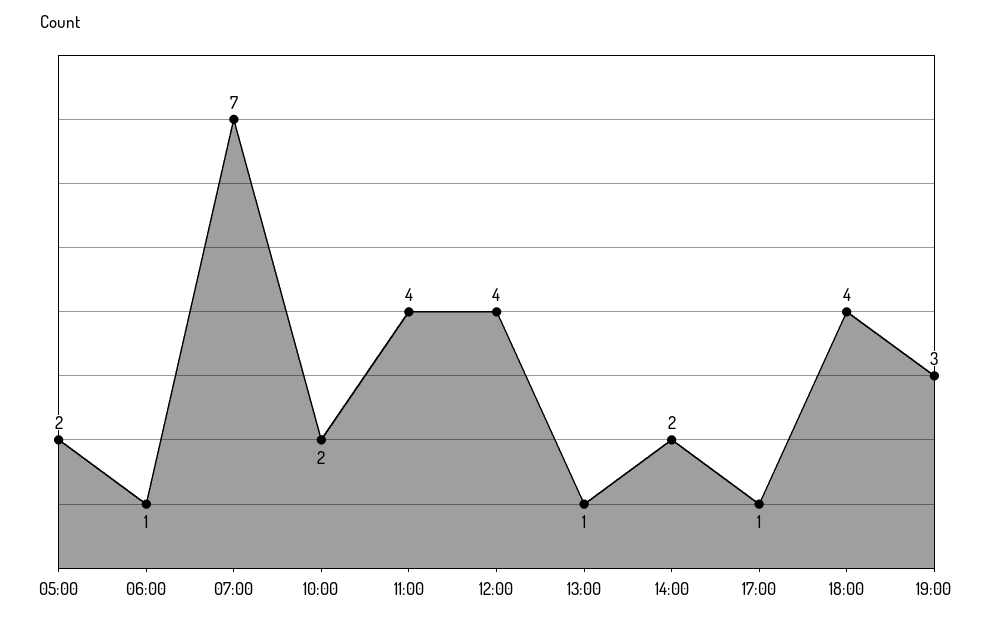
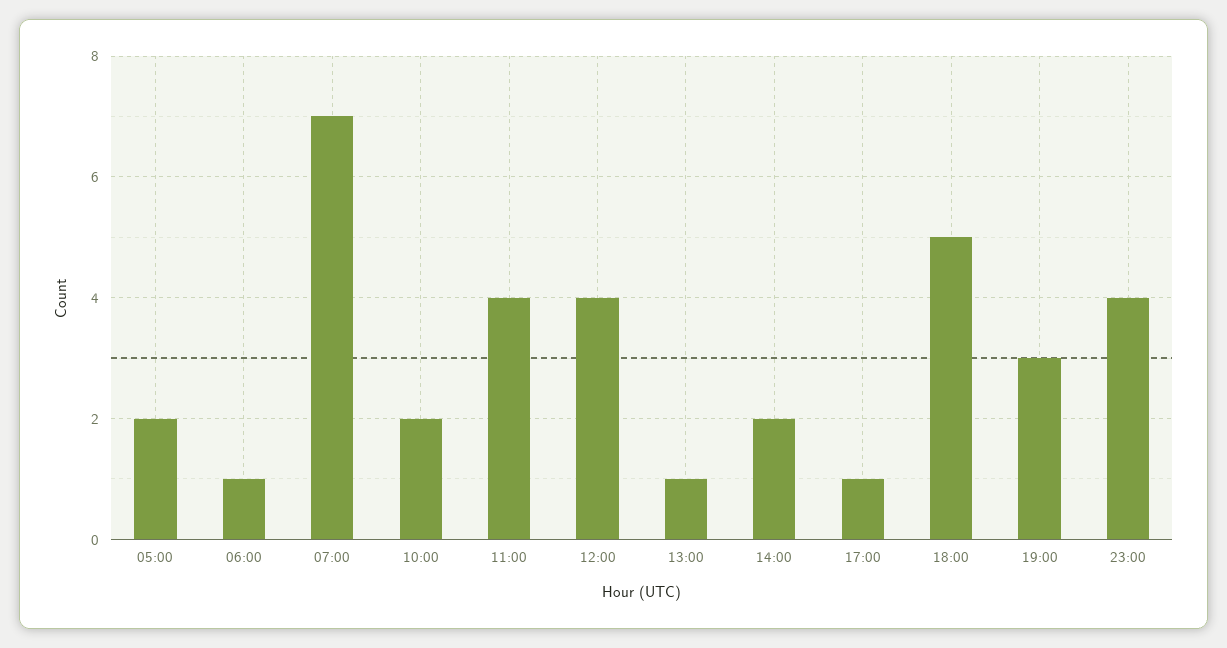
18:00: 4 -> 5
23:00: none -> 4

